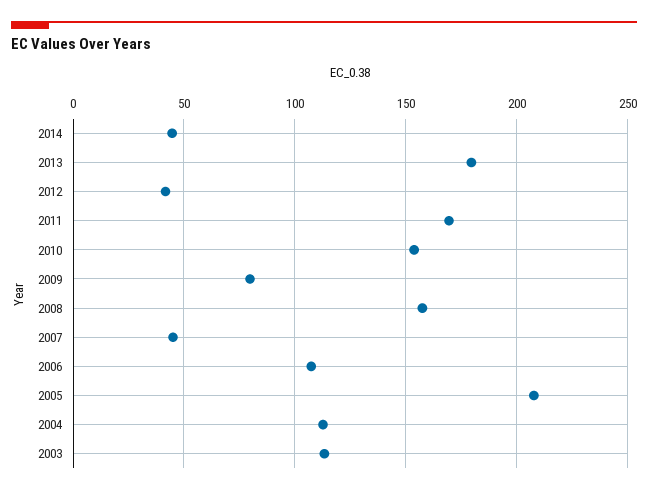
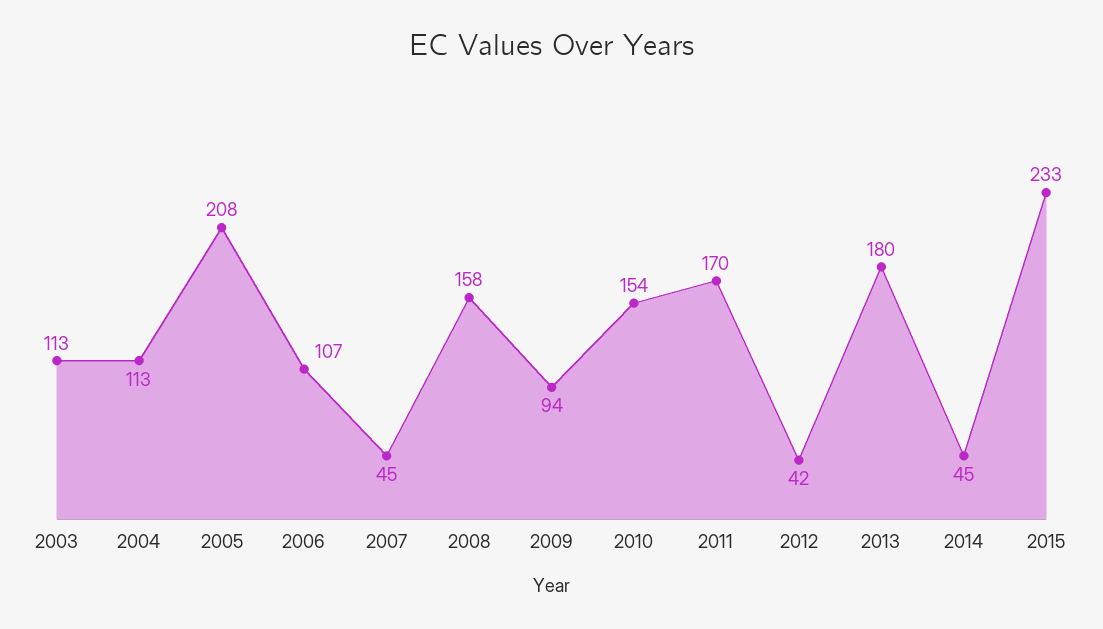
2009: 80 -> 94
2015: none -> 233

